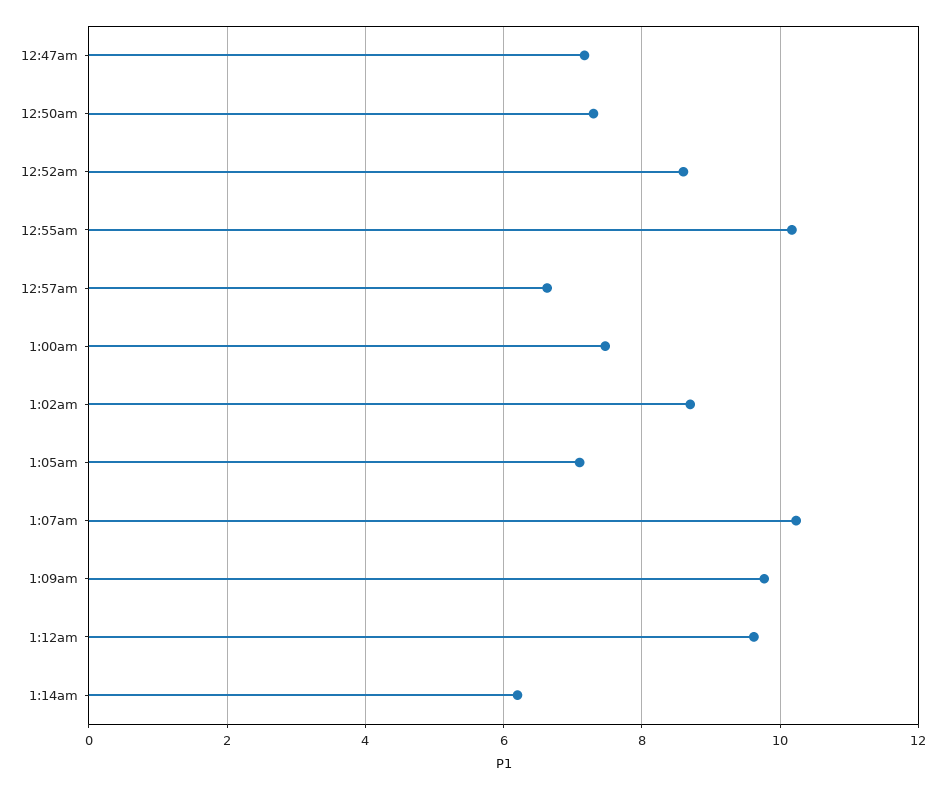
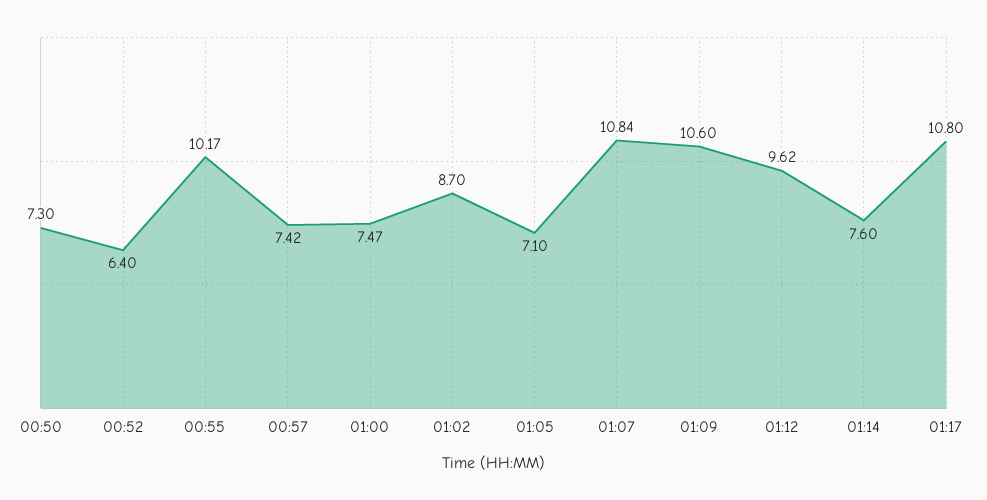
12:47am: 7.2 -> none
12:52am: 8.6 -> 6.4
12:57am: 6.6 -> 7.42
1:07am: 10.2 -> 10.84
1:09am: 9.8 -> 10.6
1:14am: 6.2 -> 7.6
01:17: none -> 10.8

